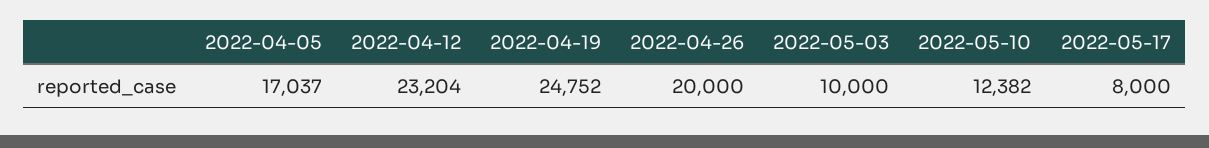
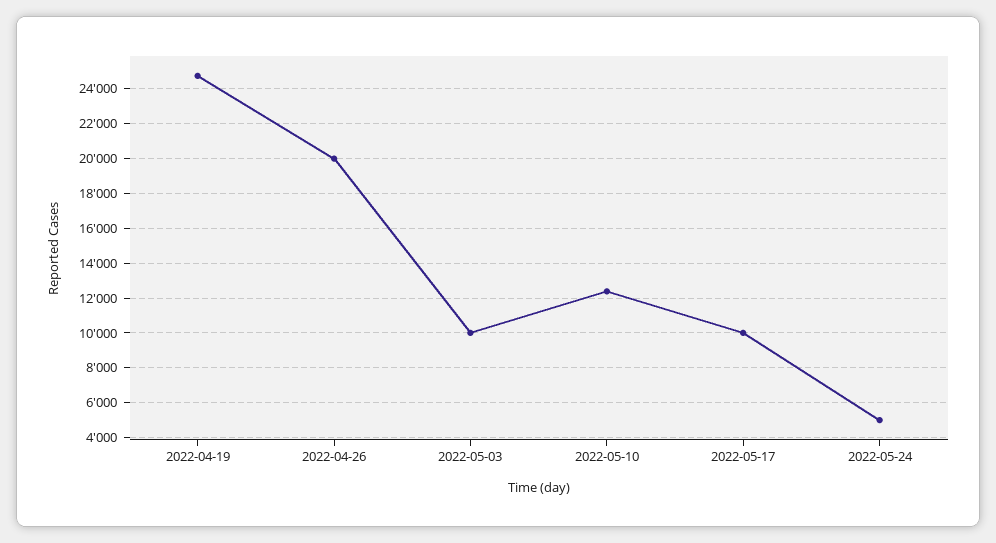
2022-04-05: 17037 -> none
2022-04-12: 23204 -> none
2022-05-17: 8000 -> 10000
2022-05-24: none -> 5000

